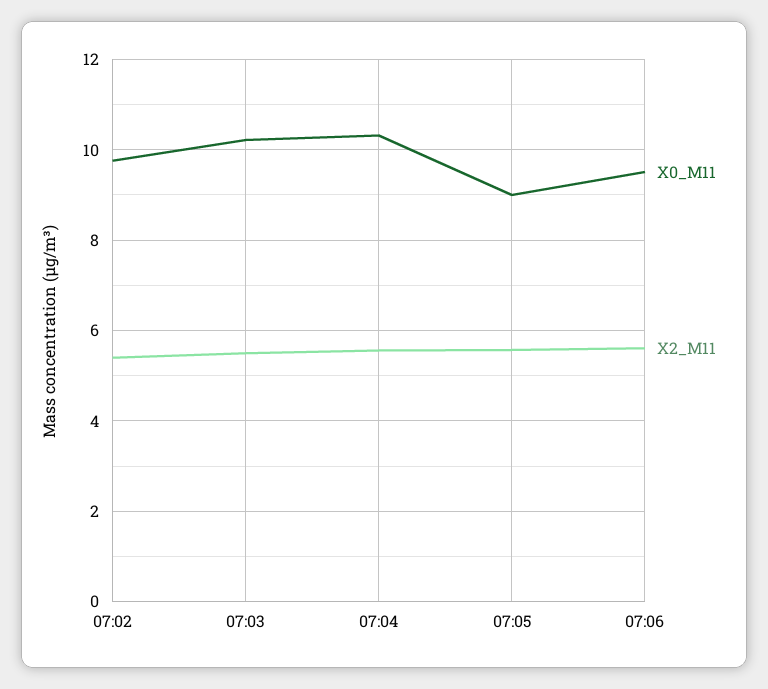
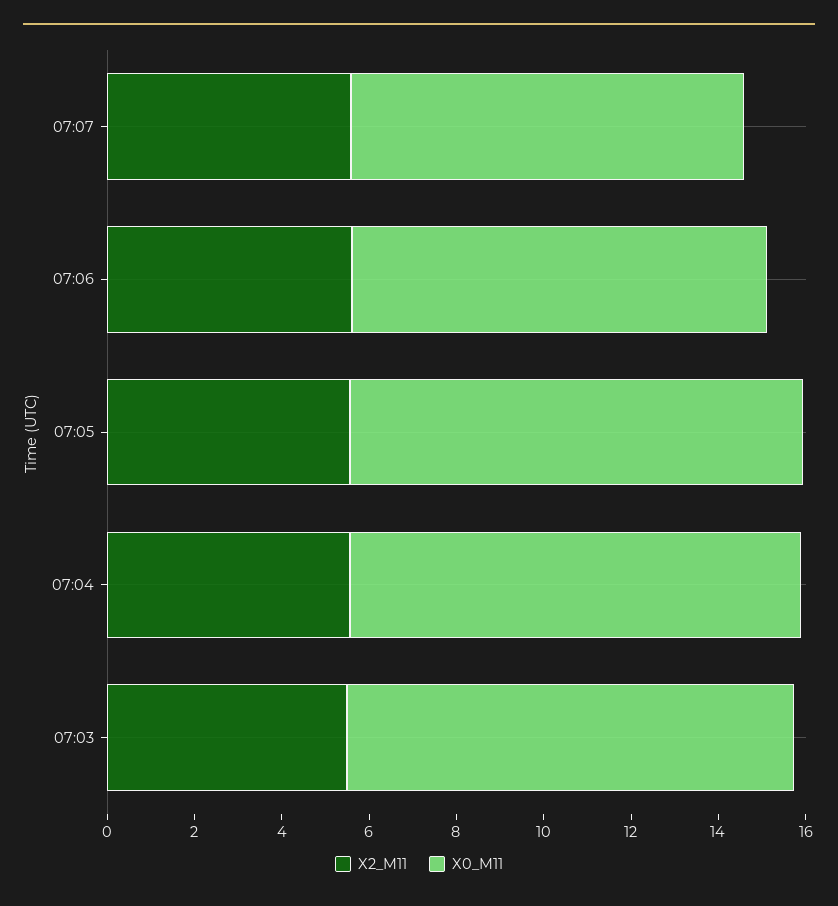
X0_M11, 07:02: 9.8 -> none
X2_M11, 07:02: 5.4 -> none
X0_M11, 07:05: 9 -> 10.5
X2_M11, 07:07: none -> 5.5
X0_M11, 07:07: none -> 9

